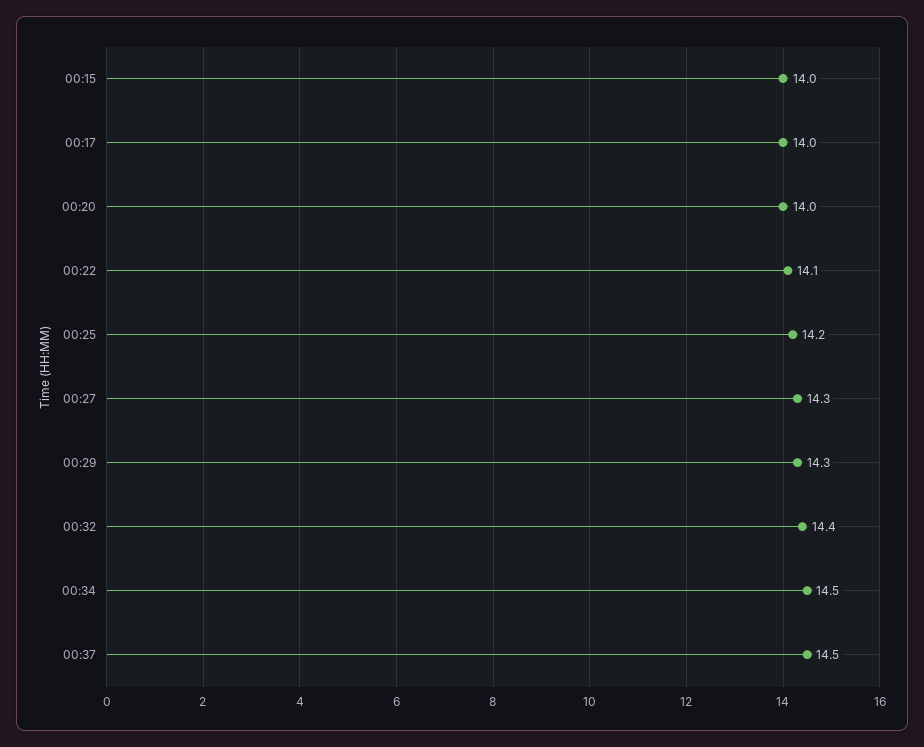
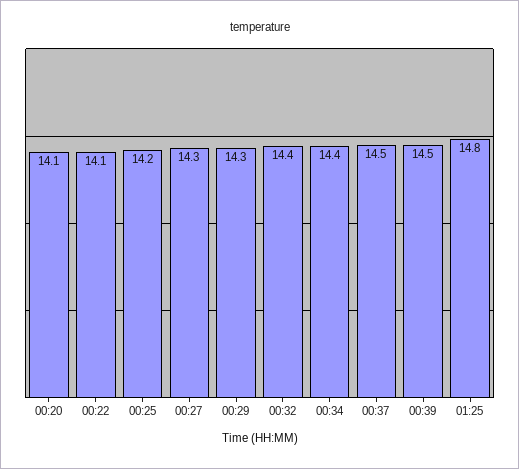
00:15: 14 -> none
00:17: 14 -> none
00:20: 14 -> 14.1
00:34: 14.5 -> 14.4
00:39: none -> 14.5
01:25: none -> 14.8

